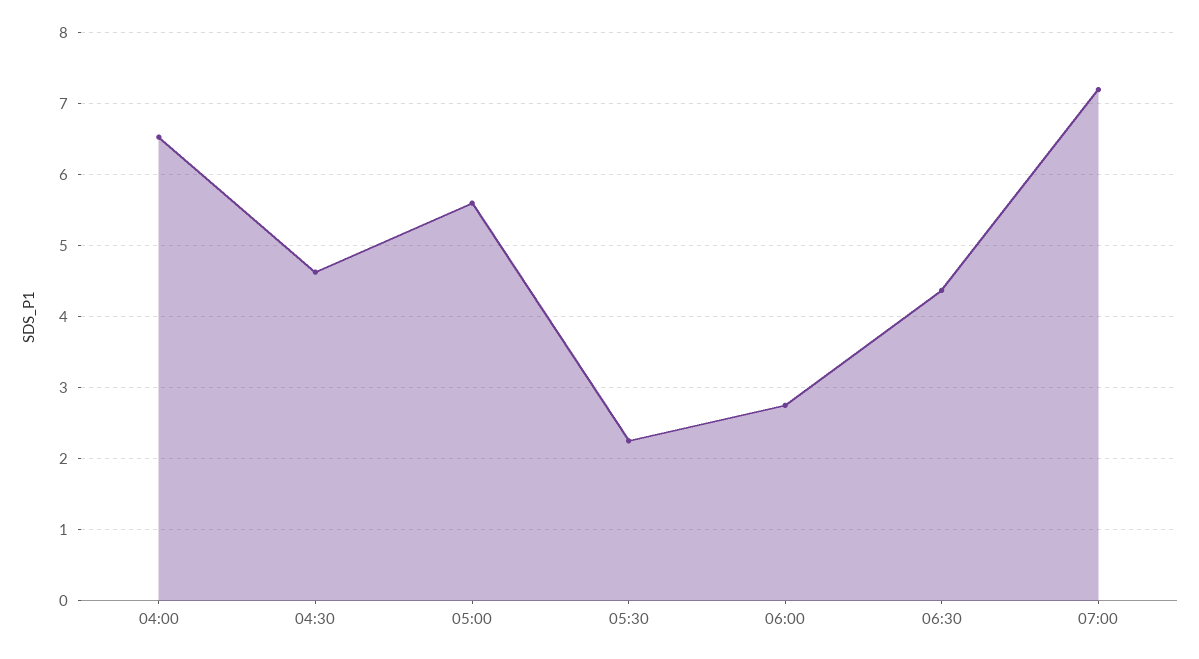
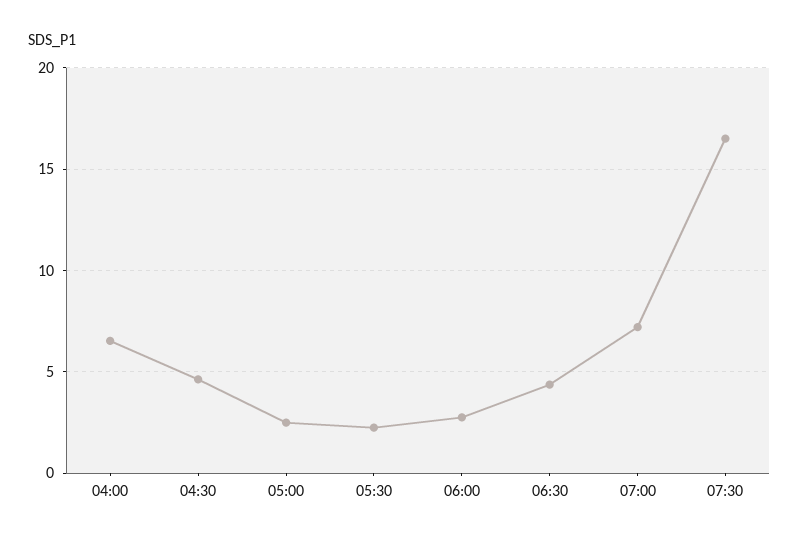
05:00: 5.6 -> 2.5
07:30: none -> 16.5

